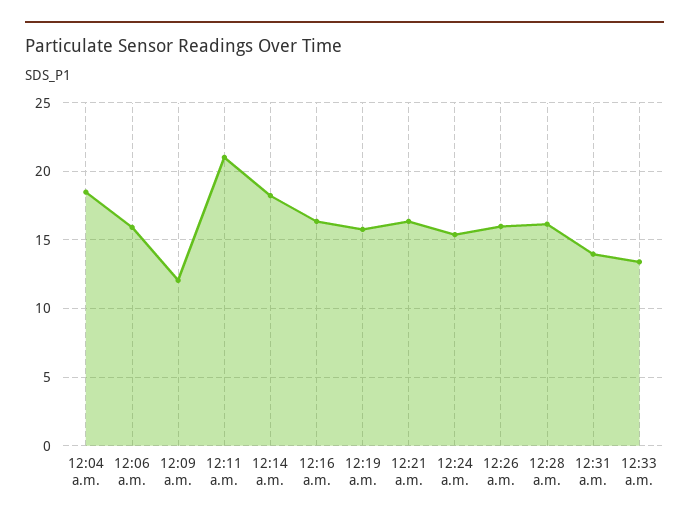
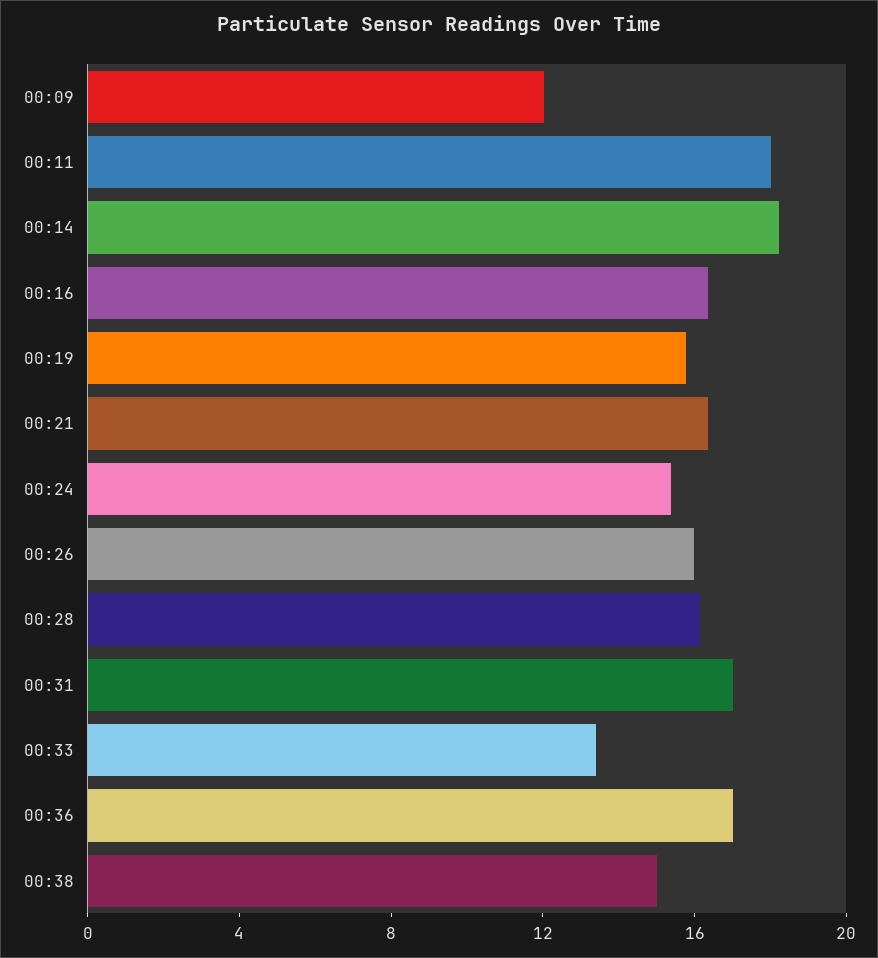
12:04 a.m.: 18.5 -> none
12:06 a.m.: 16 -> none
12:11 a.m.: 21 -> 18
12:31 a.m.: 14 -> 17
00:36: none -> 17
00:38: none -> 15

